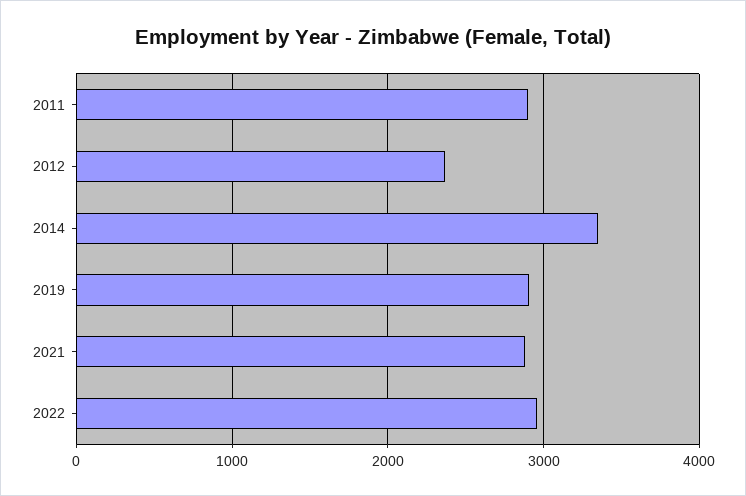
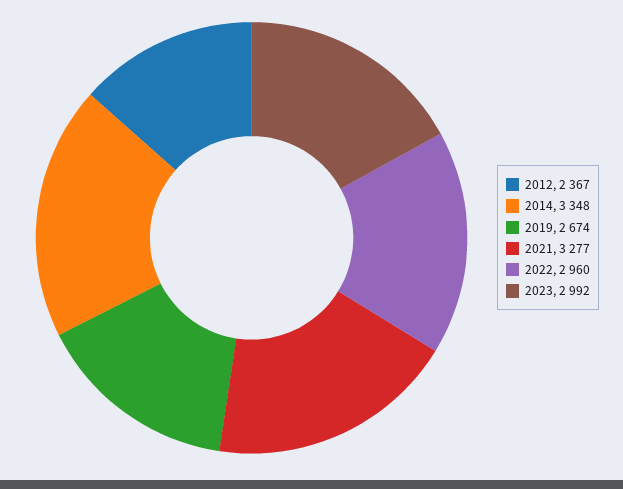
2011: 2900 -> none
2019: 2900 -> 2674
2021: 2900 -> 3277
2023: none -> 2992

